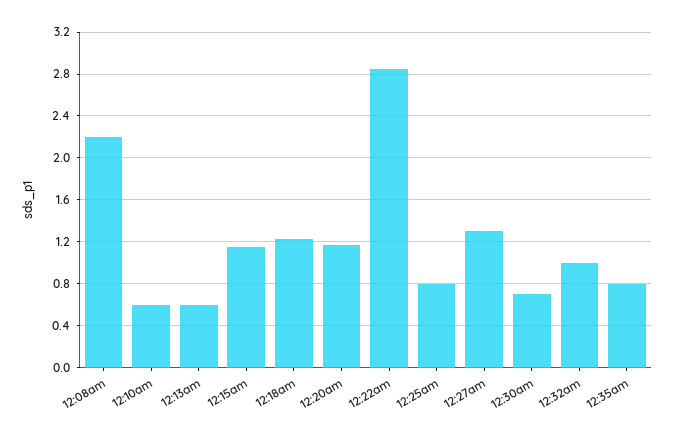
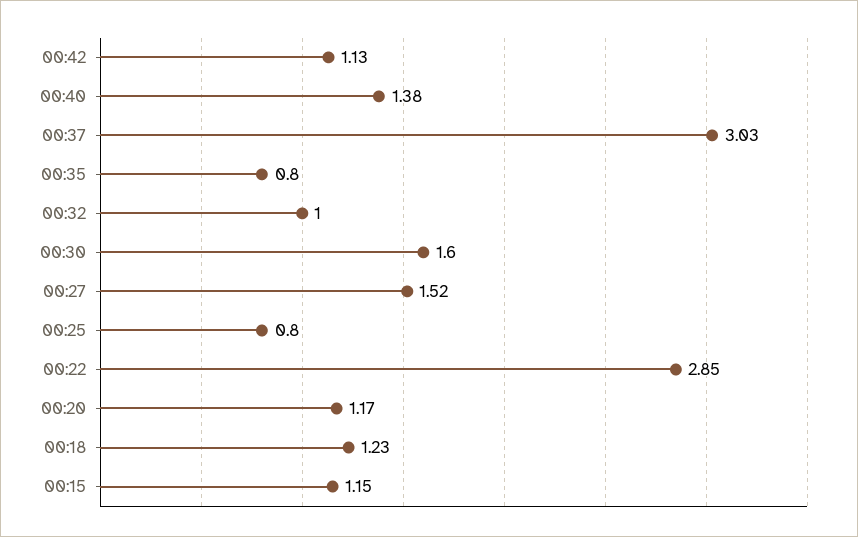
12:08am: 2.2 -> none
12:10am: 0.6 -> none
12:13am: 0.6 -> none
12:27am: 1.3 -> 1.52
12:30am: 0.7 -> 1.6
00:42: none -> 1.13
00:40: none -> 1.38
00:37: none -> 3.03

